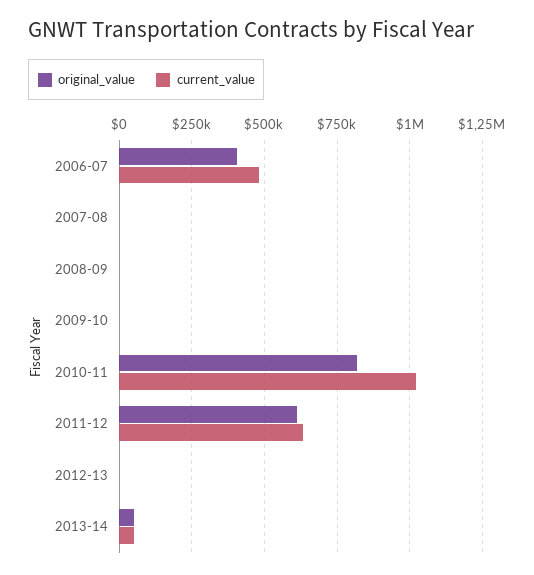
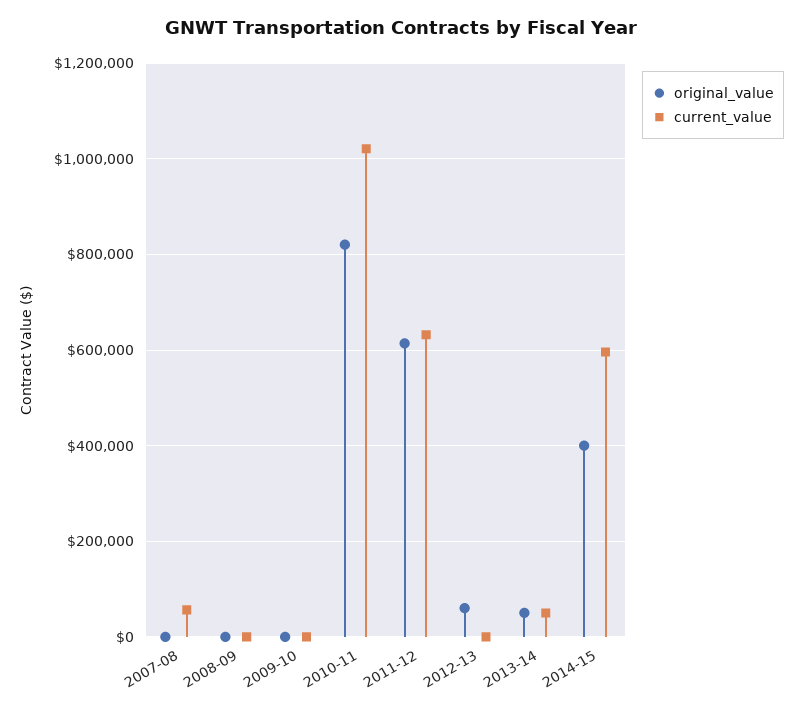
original_value, 2006-07: 400000 -> none
current_value, 2006-07: 475000 -> none
current_value, 2007-08: 0 -> 60000
original_value, 2012-13: 0 -> 60000
original_value, 2014-15: none -> 400000
current_value, 2014-15: none -> 600000

